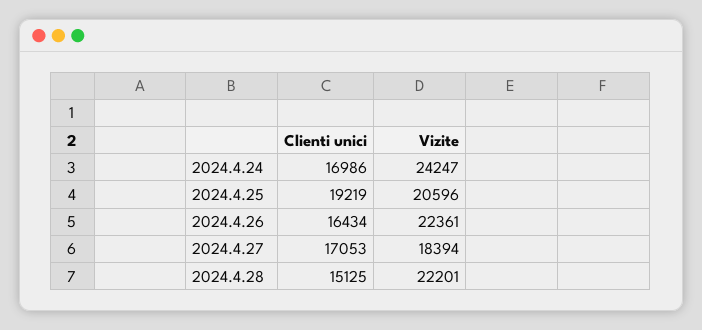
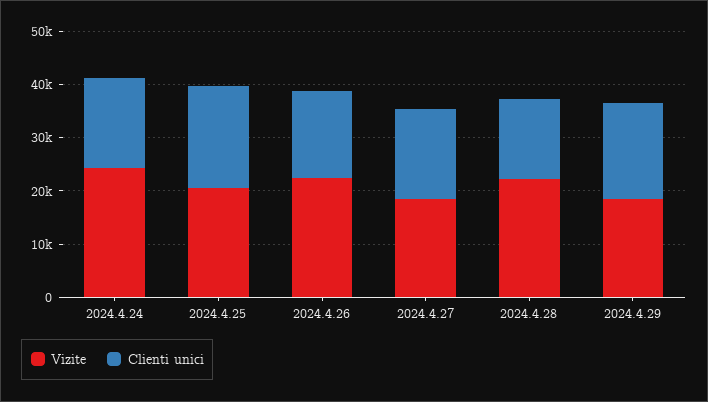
Vizite, 2024.4.29: none -> 18000
Clienti unici, 2024.4.29: none -> 18000

